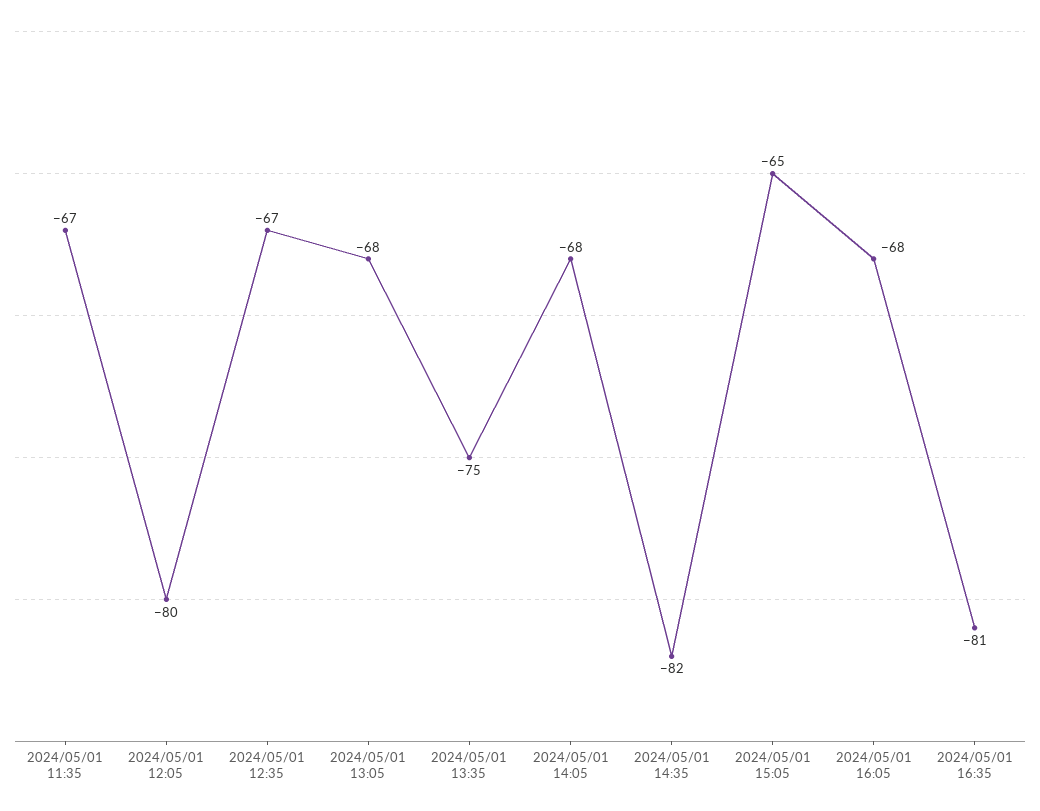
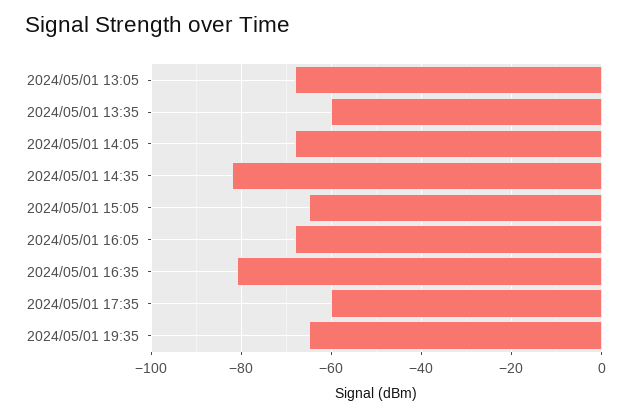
2024/05/01 11:35: -67 -> none
2024/05/01 12:05: -80 -> none
2024/05/01 12:35: -67 -> none
2024/05/01 13:35: -75 -> -60
2024/05/01 17:35: none -> -60
2024/05/01 19:35: none -> -65

